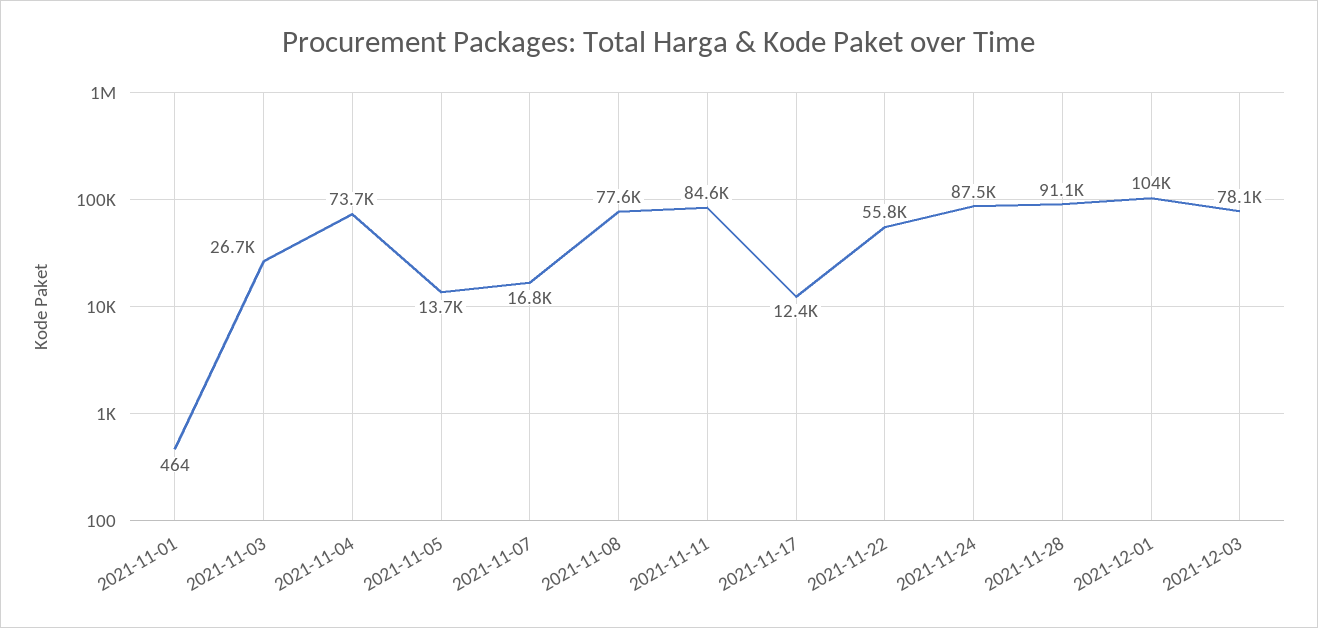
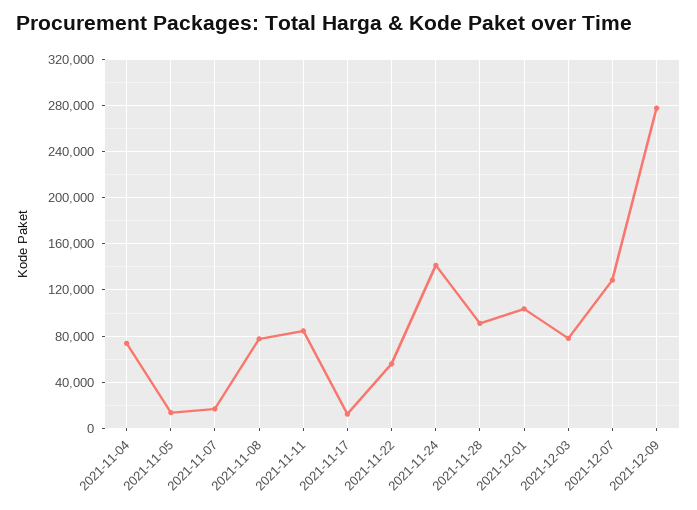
2021-11-01: 464 -> none
2021-11-03: 26700 -> none
2021-11-24: 87500 -> 140000
2021-12-07: none -> 130000
2021-12-09: none -> 280000

